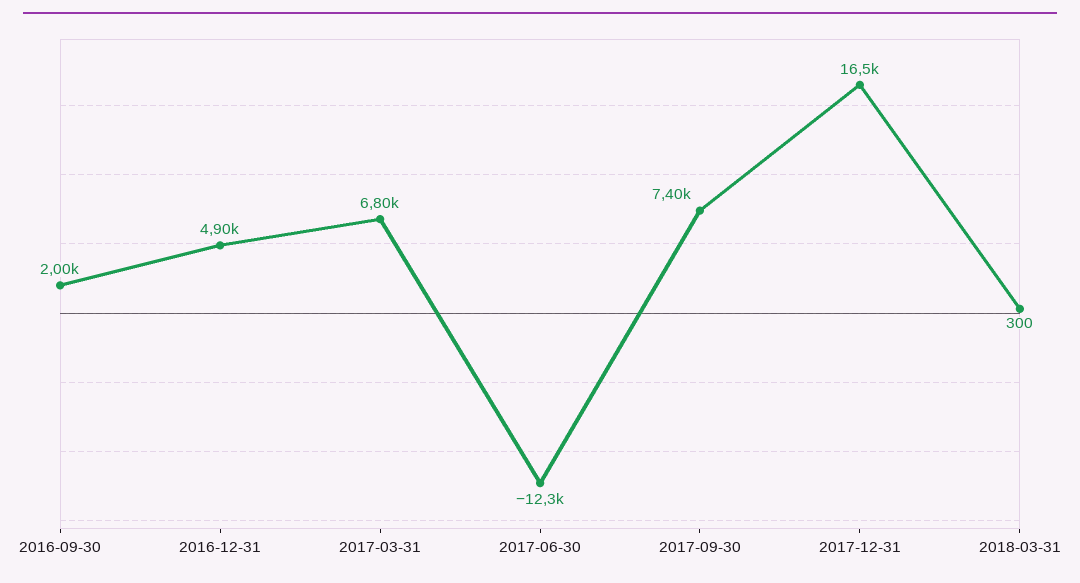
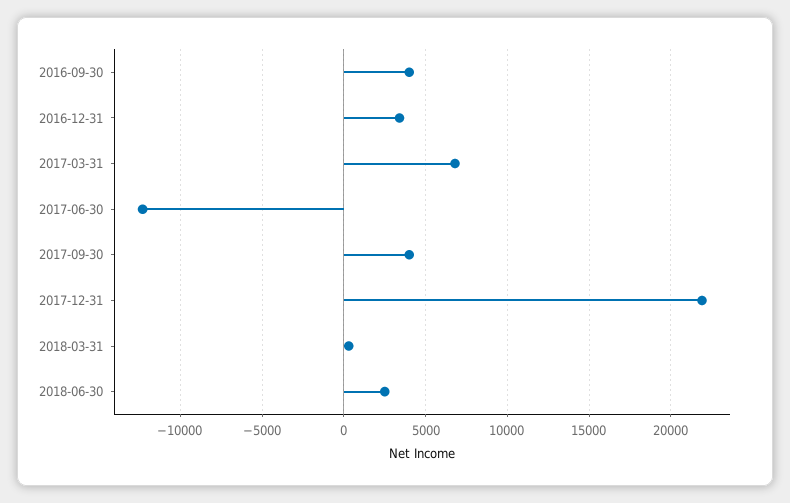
2016-09-30: 2000 -> 4000
2016-12-31: 4900 -> 3500
2017-09-30: 7400 -> 4000
2017-12-31: 16500 -> 22000
2018-06-30: none -> 2500

